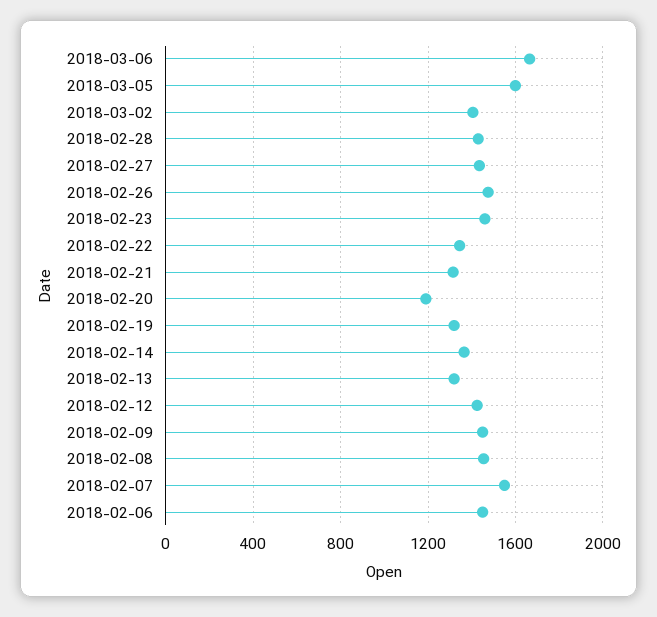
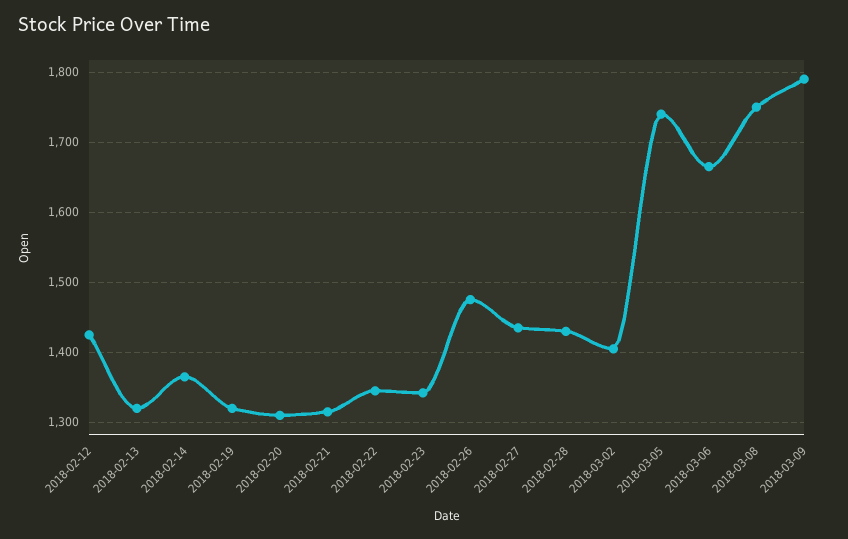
2018-03-05: 1600 -> 1740
2018-02-23: 1450 -> 1340
2018-02-20: 1200 -> 1310
2018-02-09: 1450 -> none
2018-02-08: 1450 -> none
2018-02-07: 1550 -> none
2018-02-06: 1450 -> none
2018-03-08: none -> 1750
2018-03-09: none -> 1790

